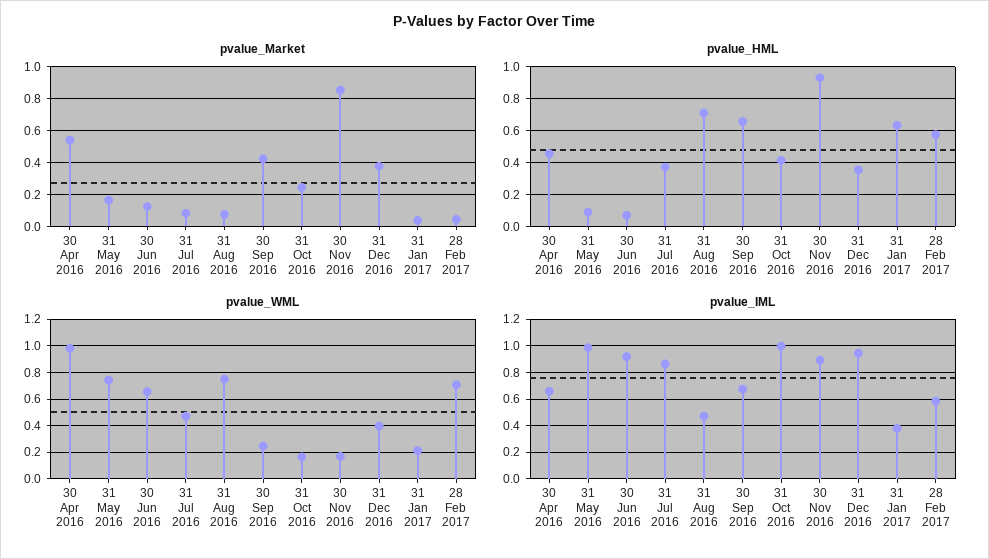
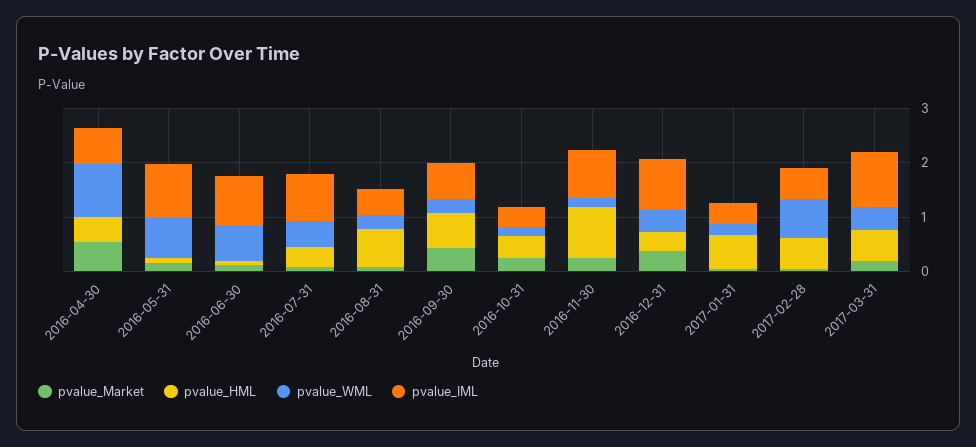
pvalue_Market, 30 Nov 2016: 0.85 -> 0.2
pvalue_WML, 31 Aug 2016: 0.75 -> 0.2
pvalue_IML, 31 Oct 2016: 1 -> 0.4
pvalue_Market, 2017-03-31: none -> 0.2
pvalue_HML, 2017-03-31: none -> 0.6
pvalue_WML, 2017-03-31: none -> 0.4
pvalue_IML, 2017-03-31: none -> 1

